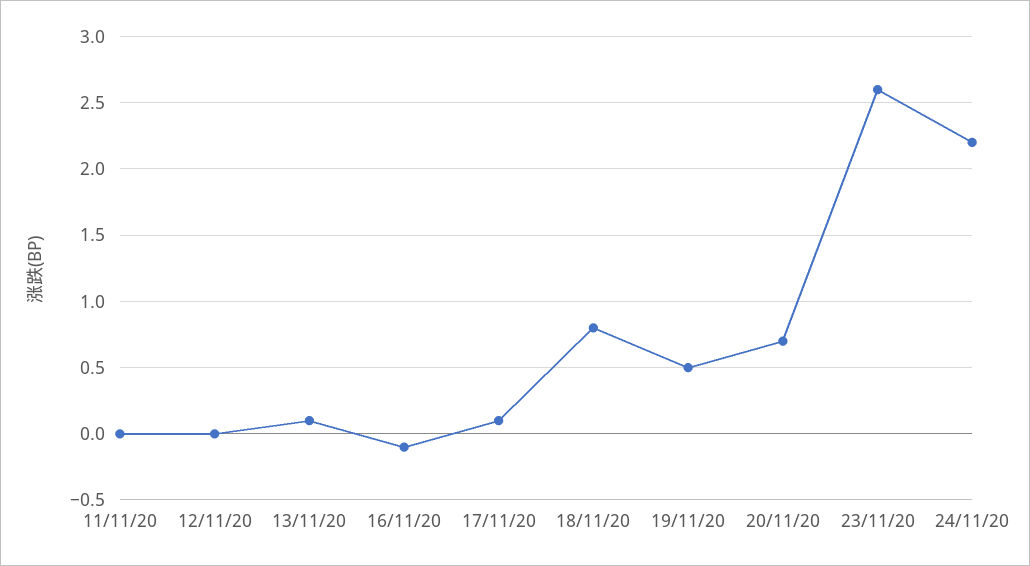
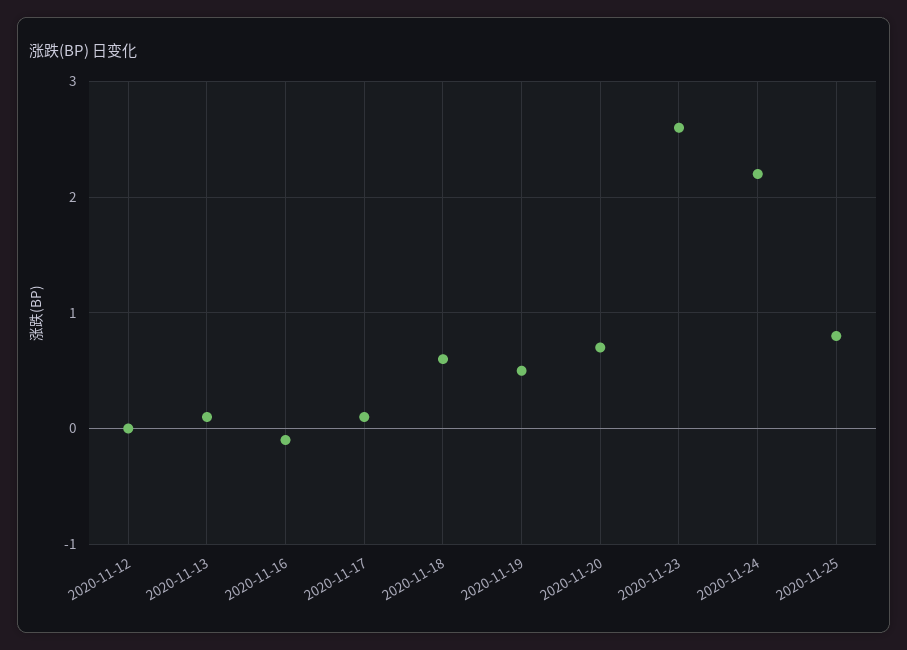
11/11/20: 0 -> none
18/11/20: 0.8 -> 0.6
2020-11-25: none -> 0.8

